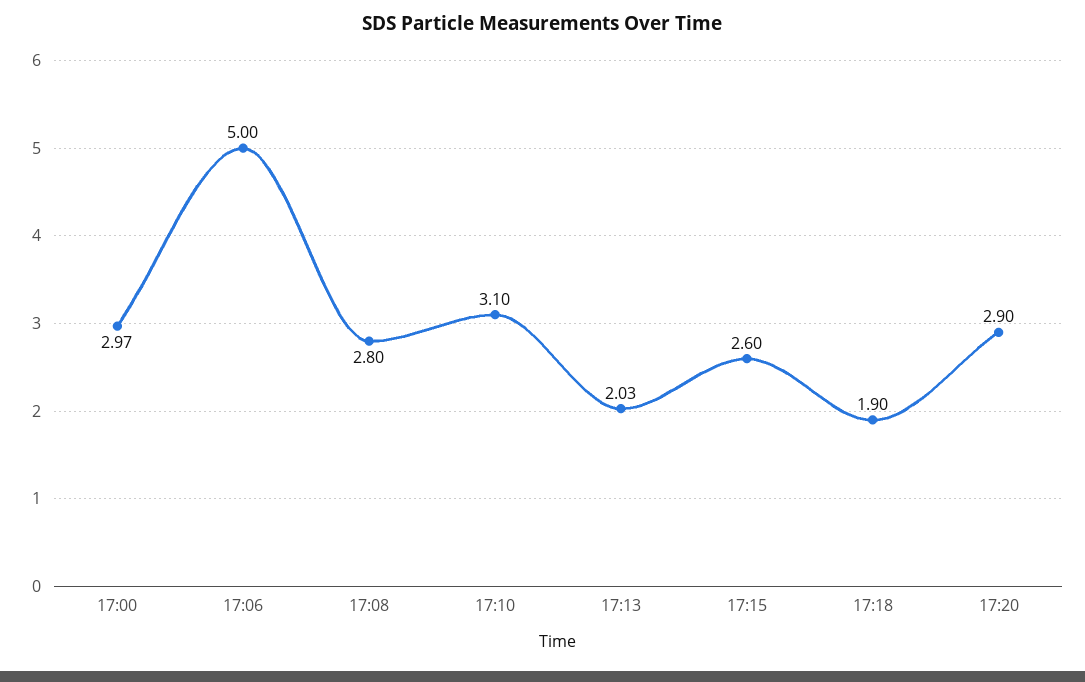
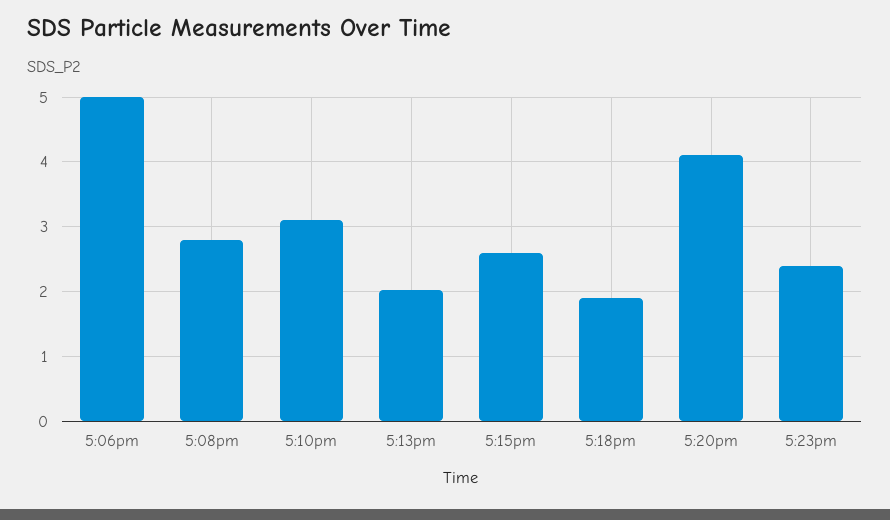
17:00: 2.97 -> none
17:20: 2.9 -> 4.1
5:23pm: none -> 2.4

